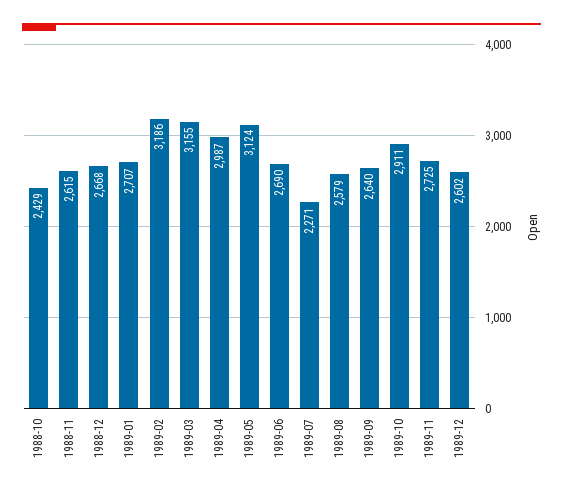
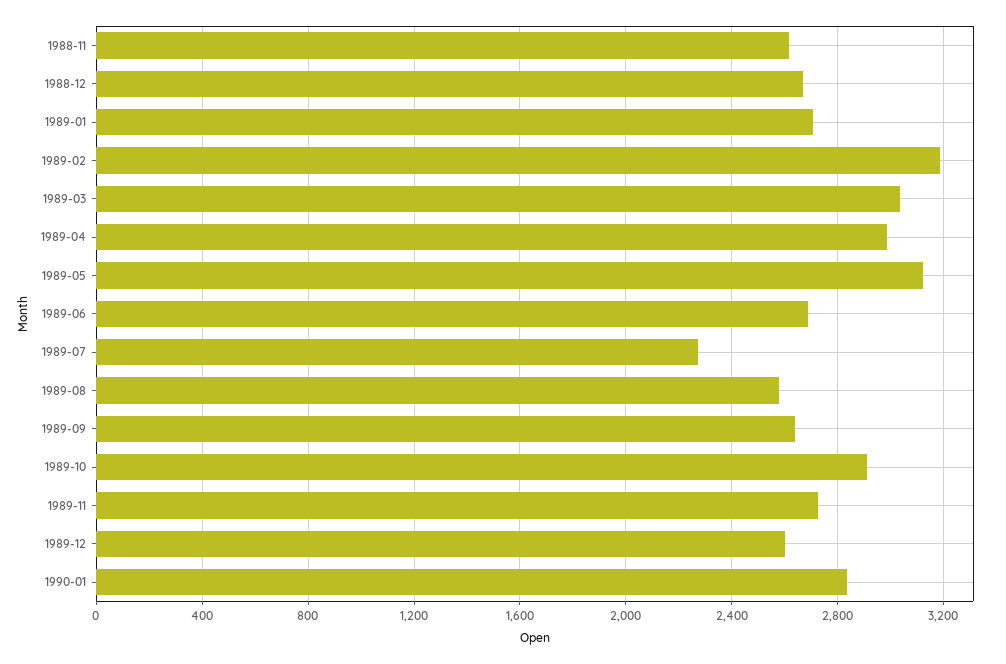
1988-10: 2429 -> none
1989-03: 3155 -> 3050
1990-01: none -> 2850

